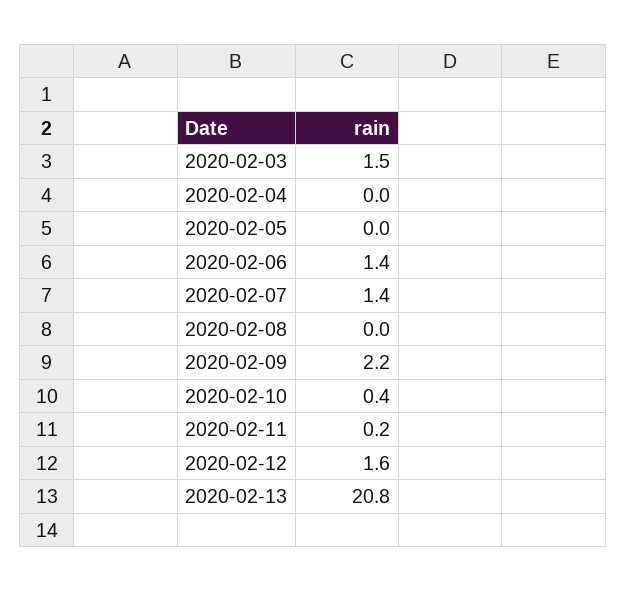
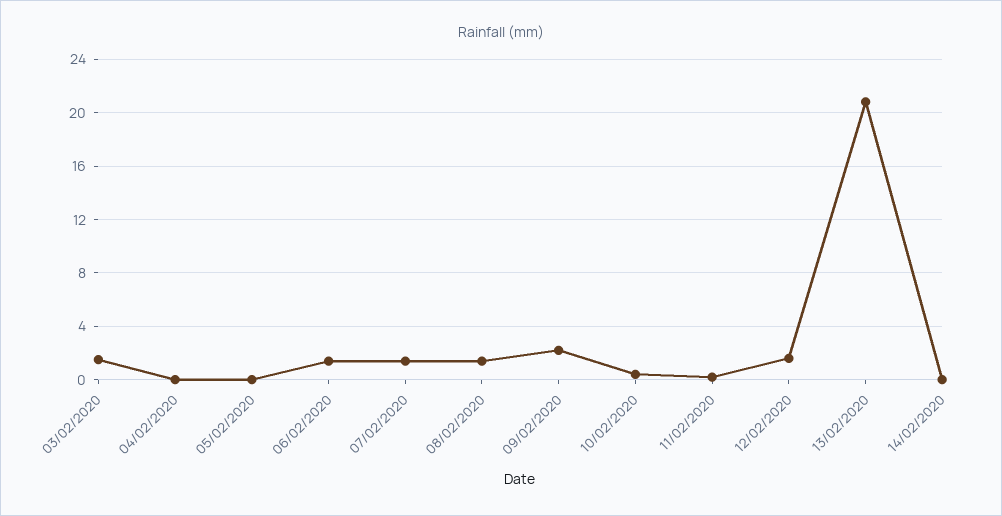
2020-02-08: 0 -> 1.5
14/02/2020: none -> 0

